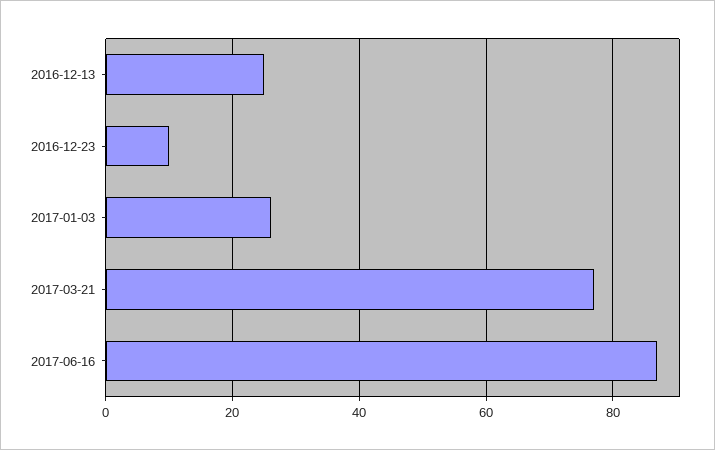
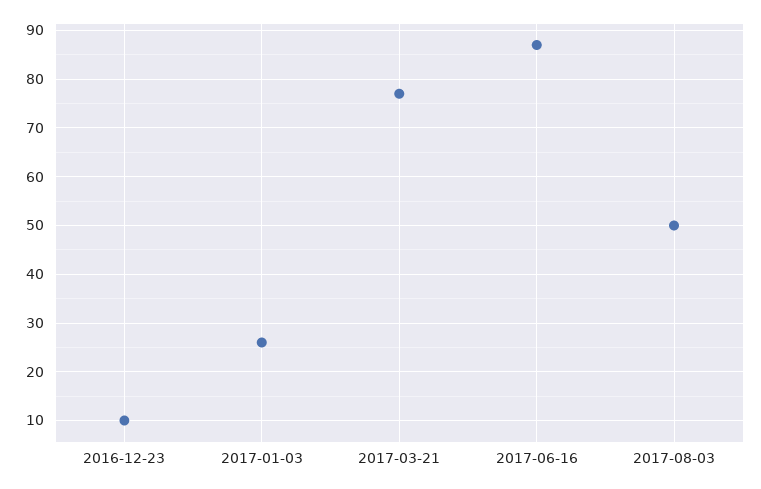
2016-12-13: 25 -> none
2017-08-03: none -> 50

